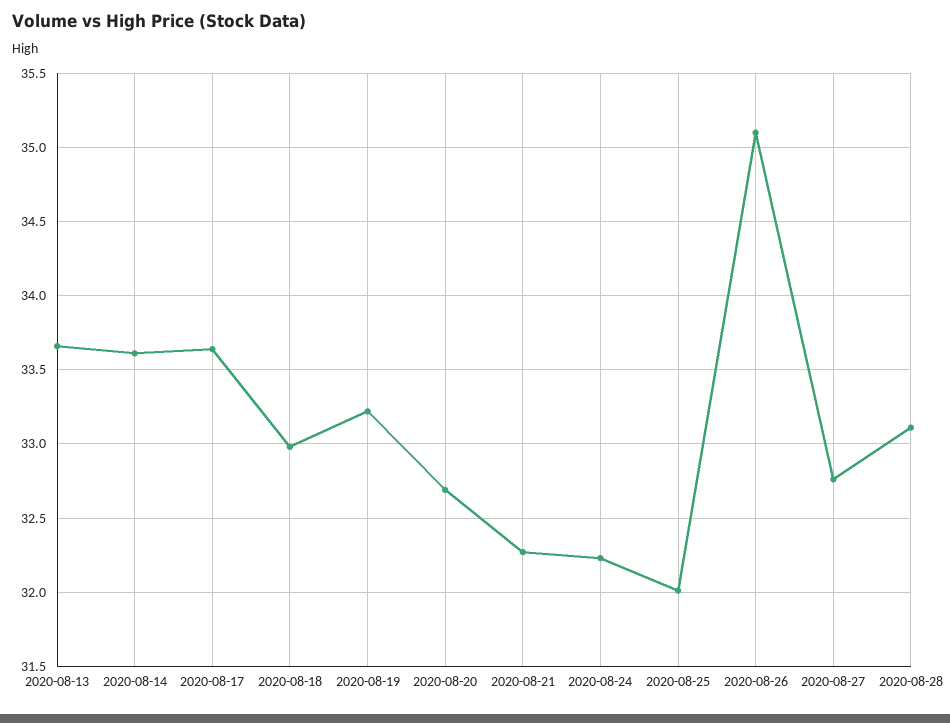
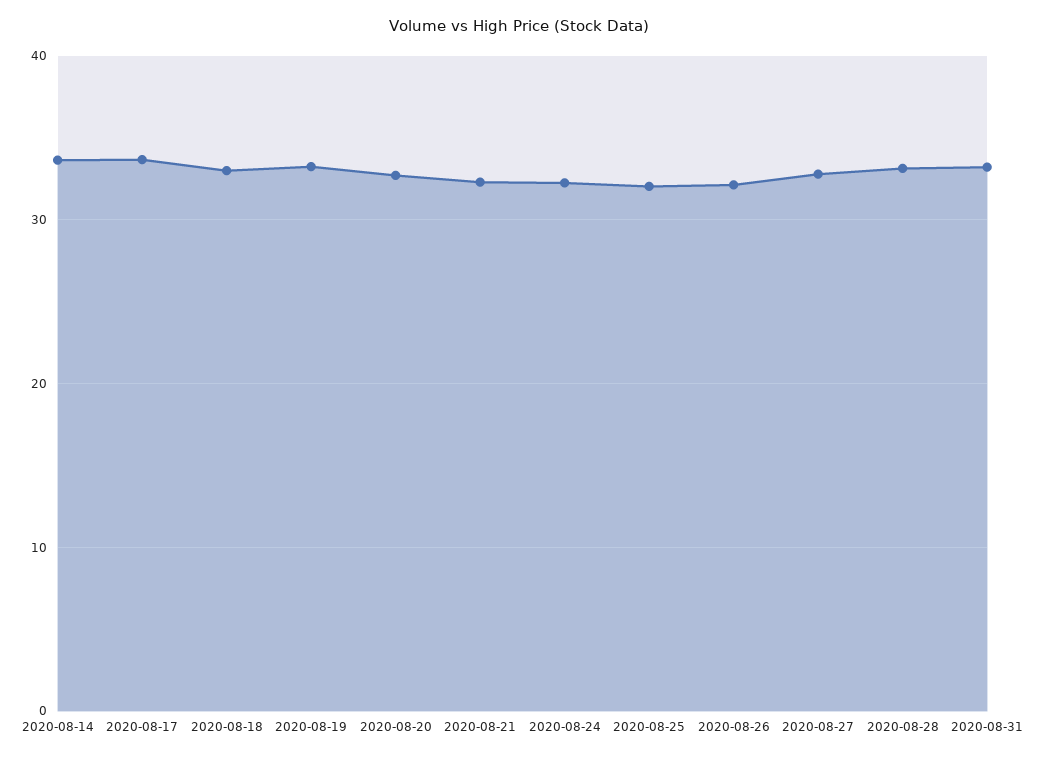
2020-08-13: 33.65 -> none
2020-08-26: 35.1 -> 32
2020-08-31: none -> 33

